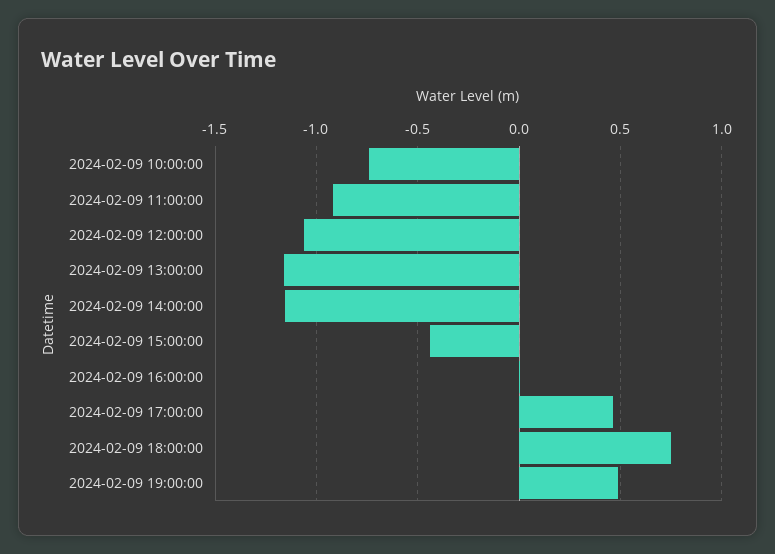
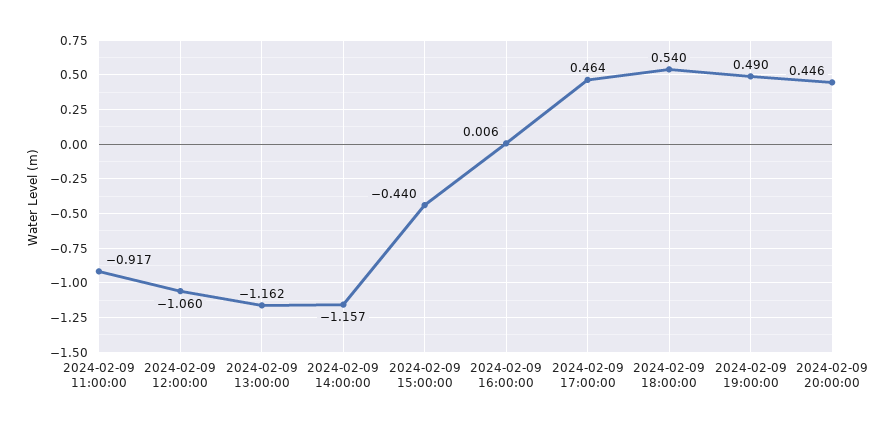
2024-02-09 10:00:00: -0.75 -> none
2024-02-09 18:00:00: 0.75 -> 0.54
2024-02-09 20:00:00: none -> 0.446

